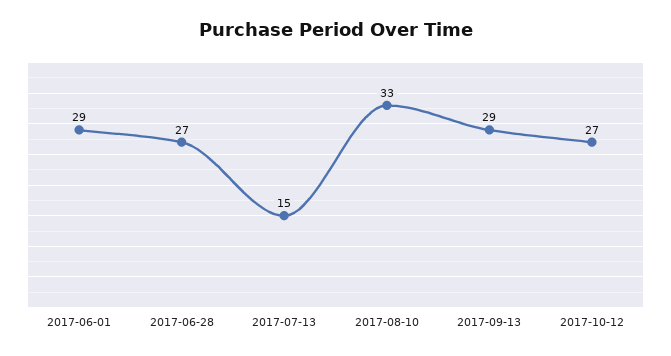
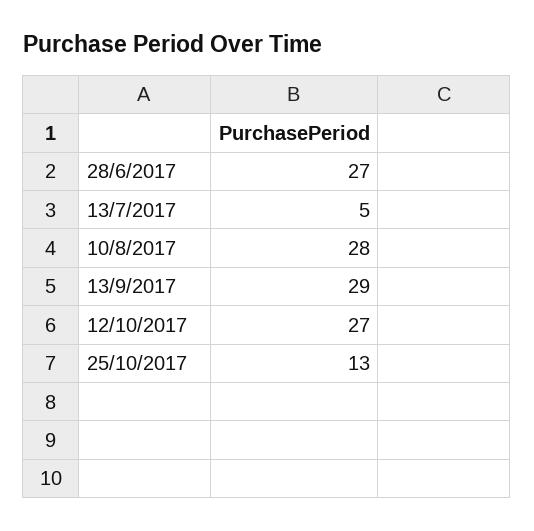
2017-06-01: 29 -> none
2017-07-13: 15 -> 5
2017-08-10: 33 -> 28
25/10/2017: none -> 13

